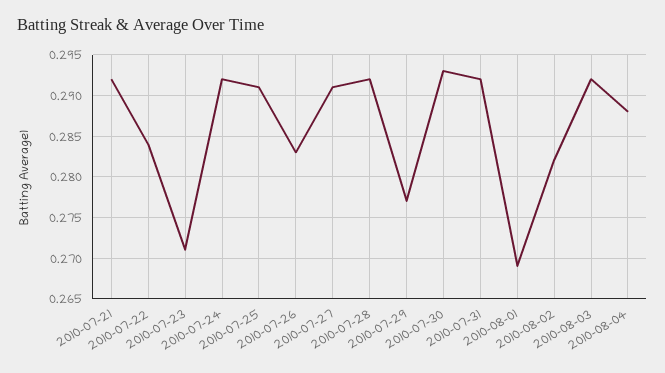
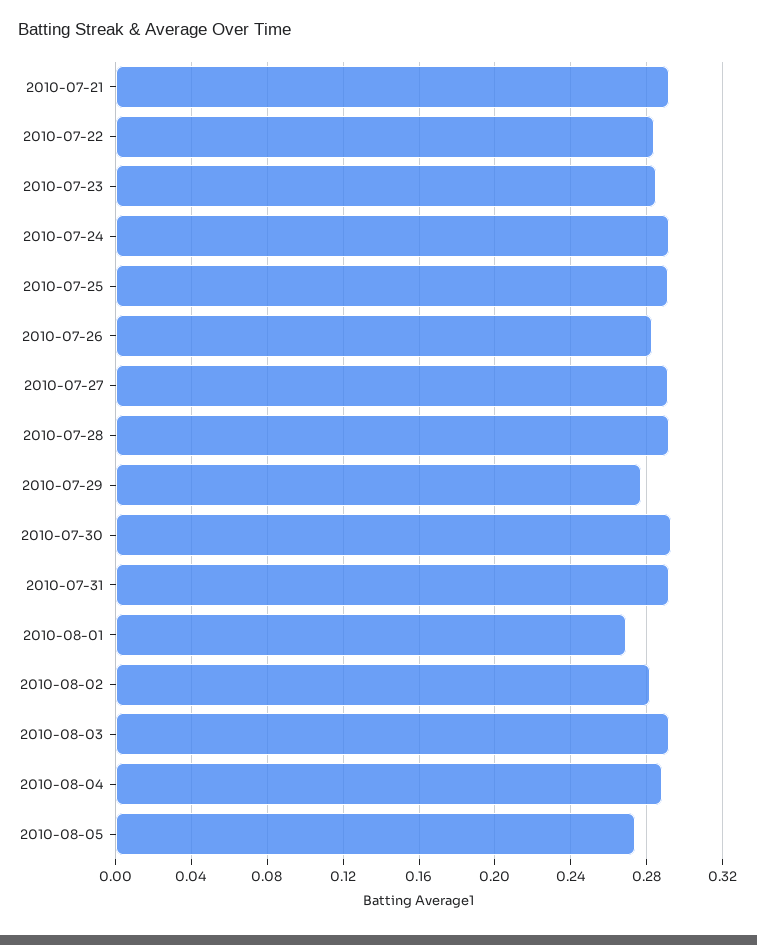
2010-07-23: 0.271 -> 0.285
2010-08-05: none -> 0.275

